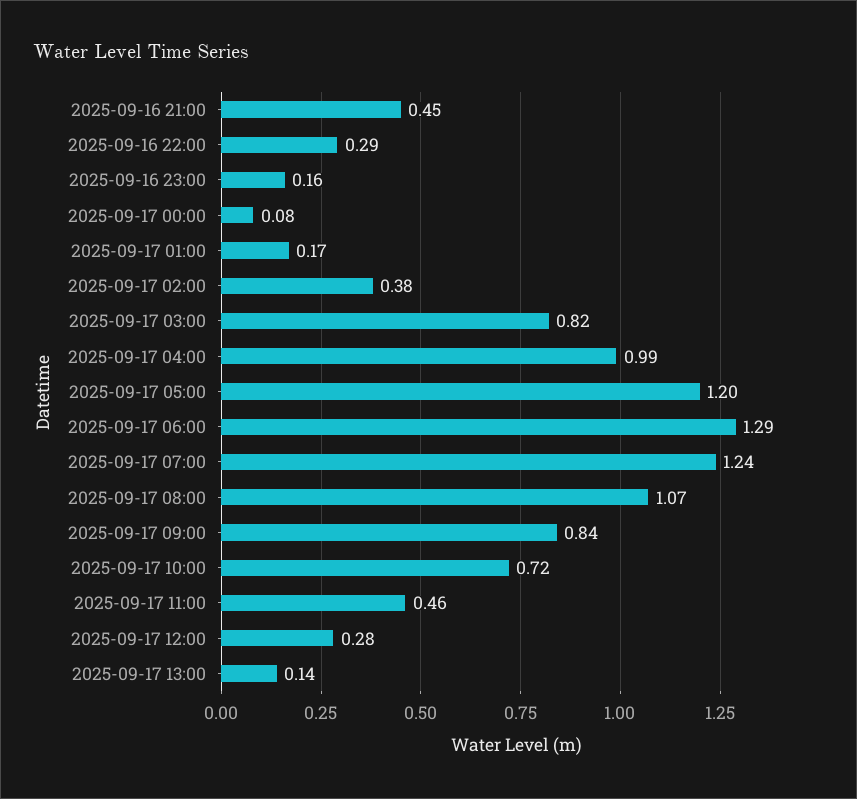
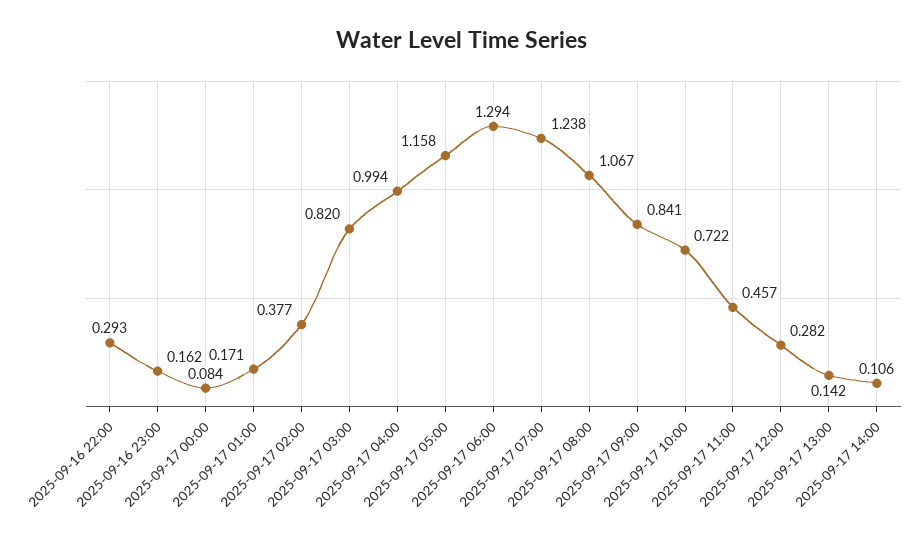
2025-09-16 21:00: 0.45 -> none
2025-09-17 05:00: 1.2 -> 1.158
2025-09-17 14:00: none -> 0.106

